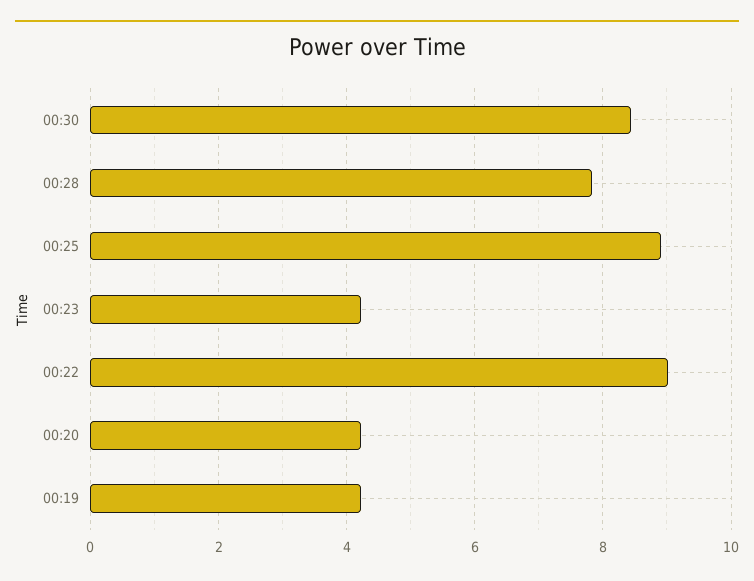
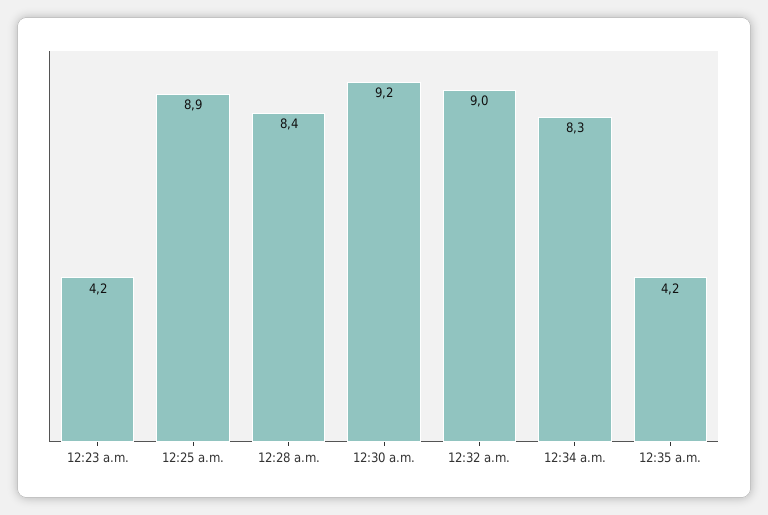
00:30: 8.4 -> 9.2
00:28: 7.8 -> 8.4
00:22: 9 -> none
00:20: 4.2 -> none
00:19: 4.2 -> none
12:32 a.m.: none -> 9
12:34 a.m.: none -> 8.3
12:35 a.m.: none -> 4.2

